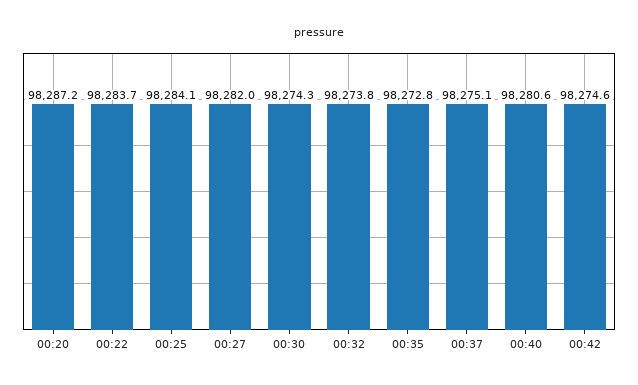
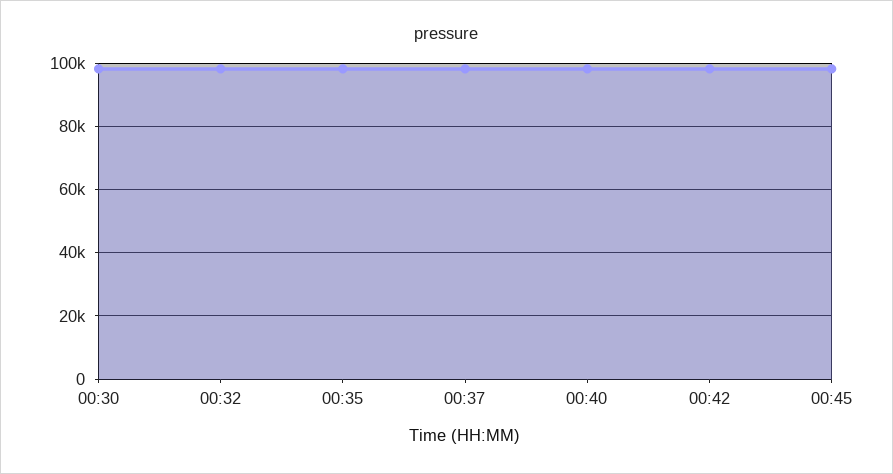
00:20: 98287.2 -> none
00:22: 98283.7 -> none
00:25: 98284.1 -> none
00:27: 98282 -> none
00:45: none -> 98000

